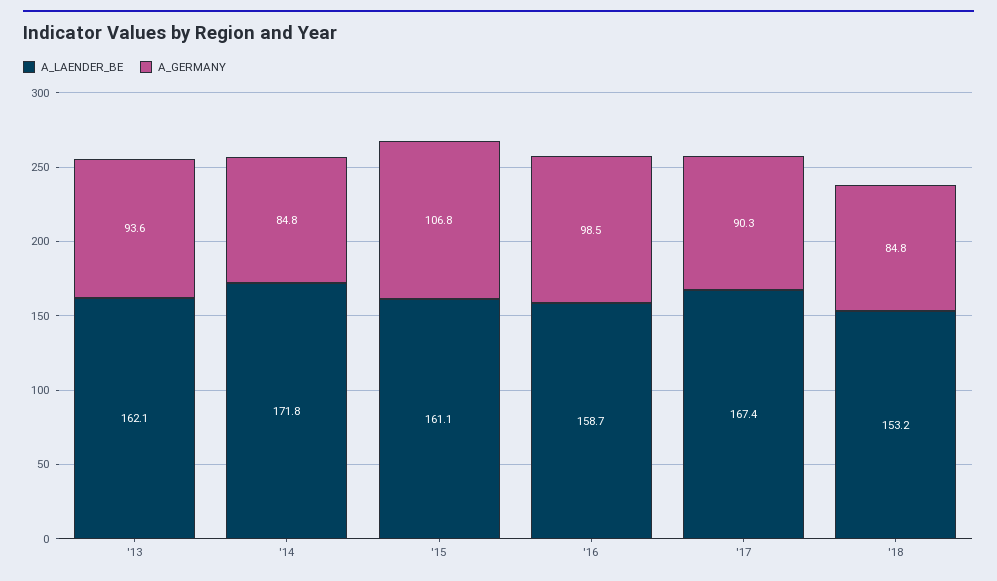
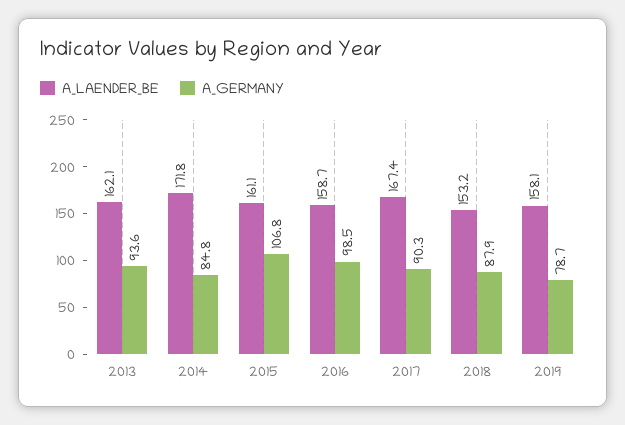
A_GERMANY, '18: 84.8 -> 87.9
A_LAENDER_BE, 2019: none -> 158.1
A_GERMANY, 2019: none -> 78.7

